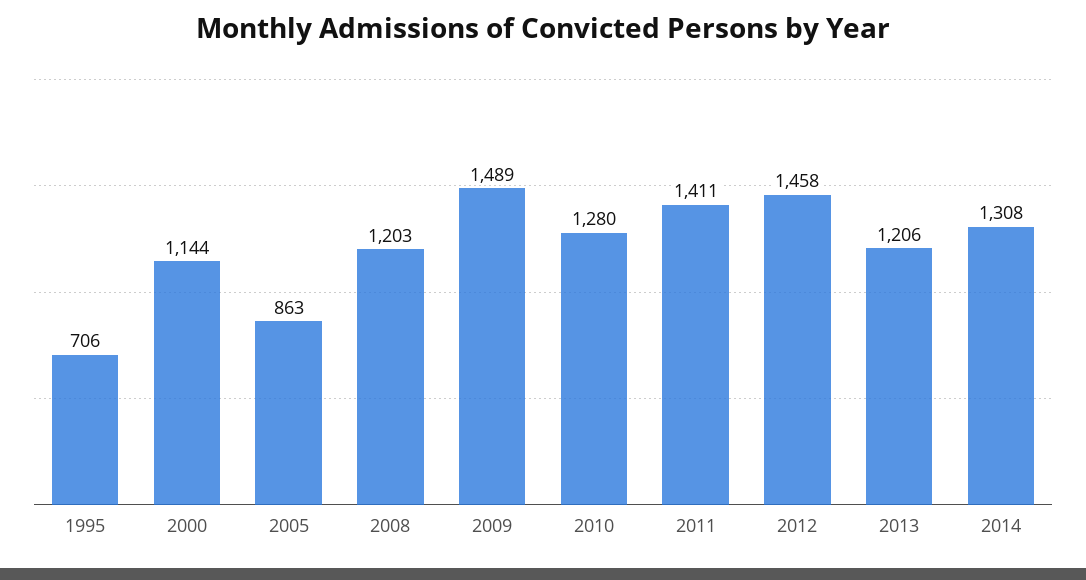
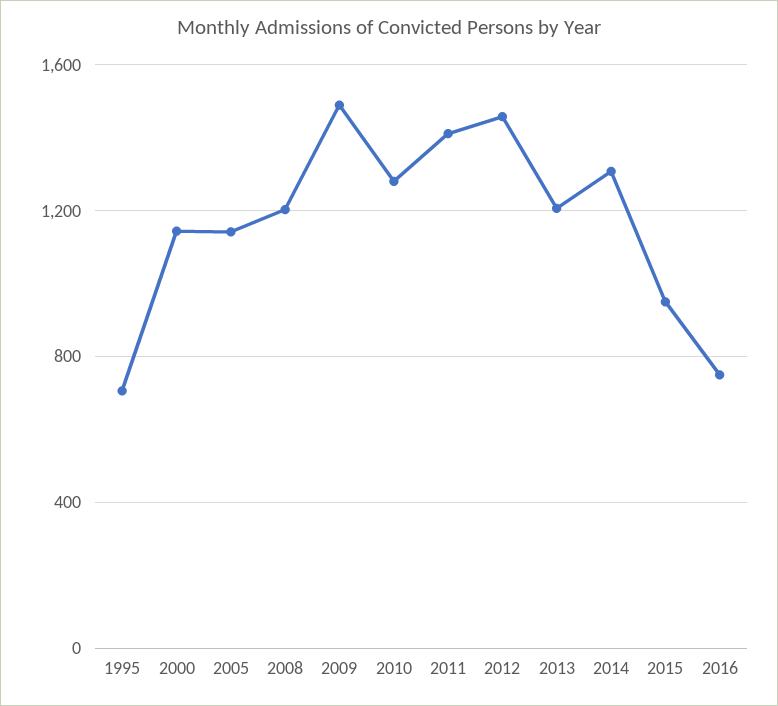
2005: 863 -> 1150
2015: none -> 950
2016: none -> 750

